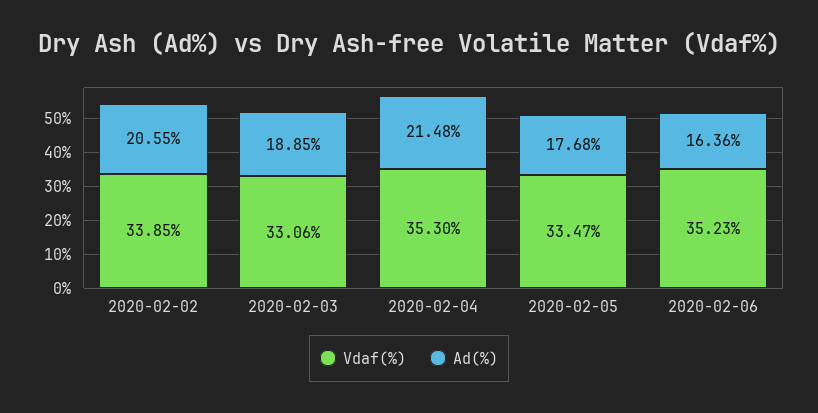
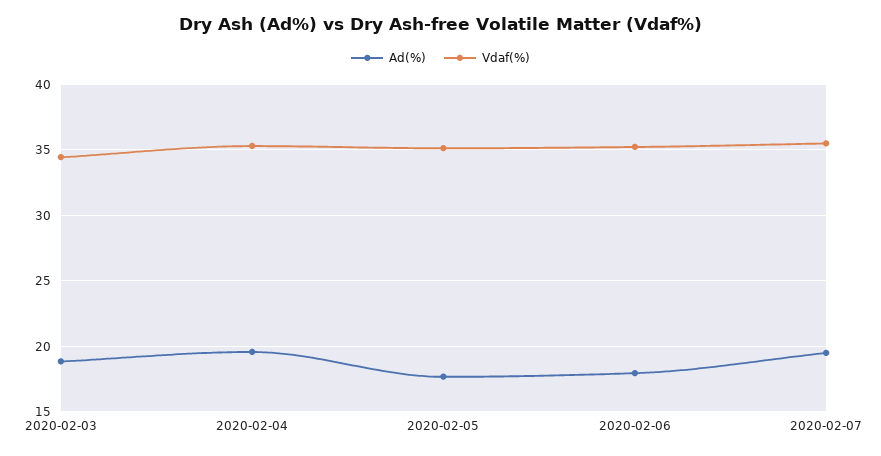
Vdaf(%), 2020-02-02: 33.85 -> none
Ad(%), 2020-02-02: 20.55 -> none
Vdaf(%), 2020-02-03: 33.06 -> 34.5
Ad(%), 2020-02-04: 21.48 -> 19.5
Vdaf(%), 2020-02-05: 33.47 -> 35
Ad(%), 2020-02-06: 16.36 -> 18
Ad(%), 2020-02-07: none -> 19.5
Vdaf(%), 2020-02-07: none -> 35.5

